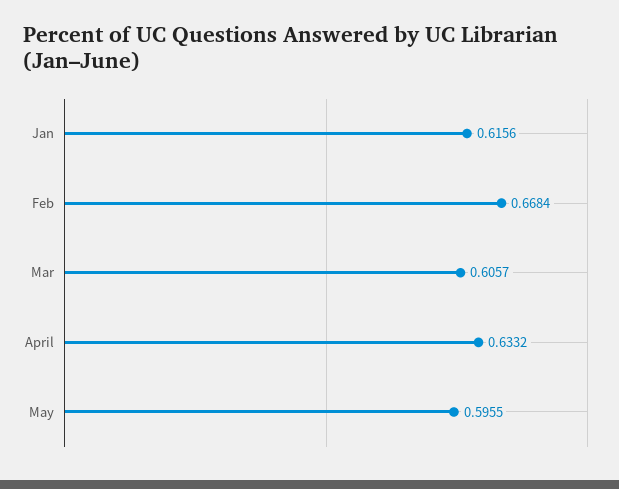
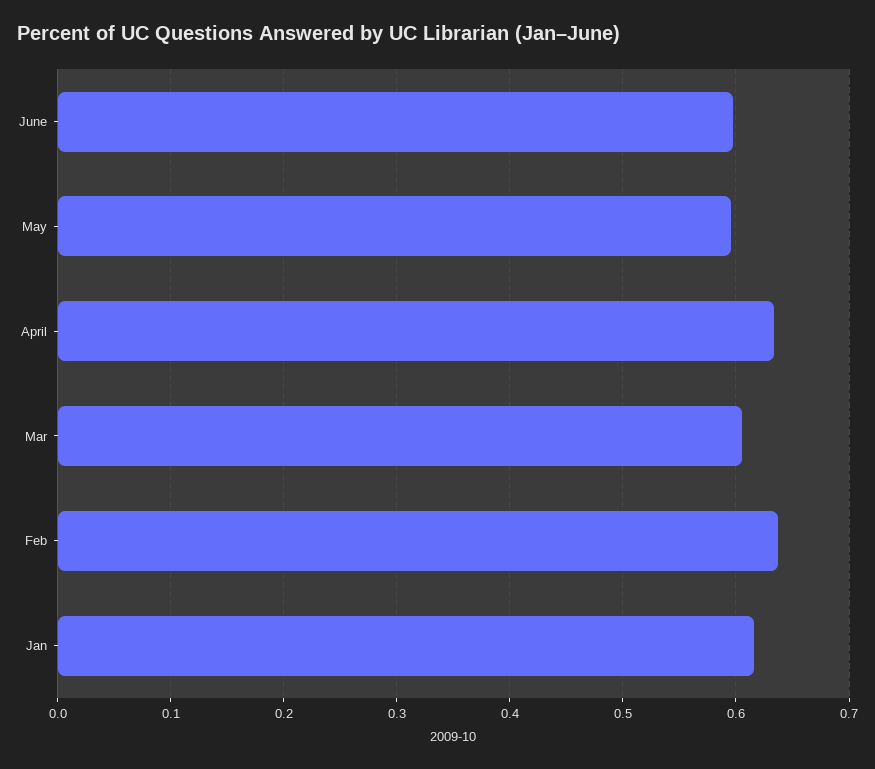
Feb: 0.6684 -> 0.64
June: none -> 0.6

